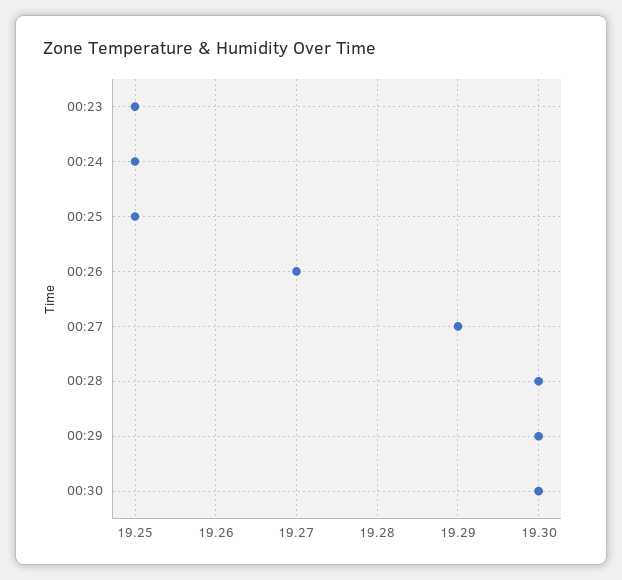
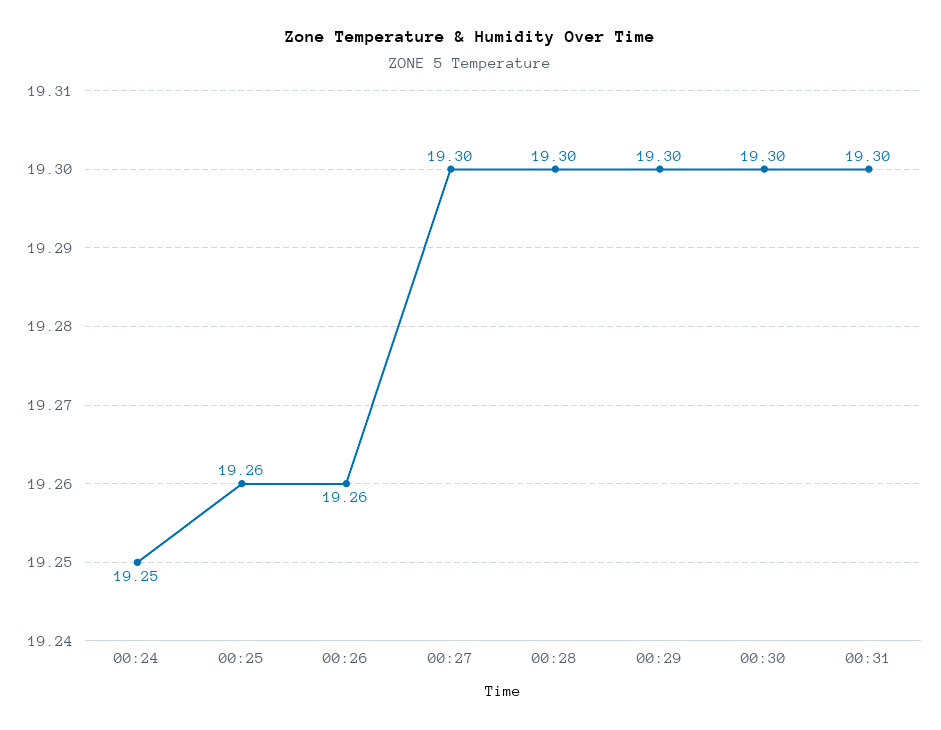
00:23: 19.25 -> none
00:25: 19.25 -> 19.26
00:26: 19.27 -> 19.26
00:27: 19.29 -> 19.3
00:31: none -> 19.3

